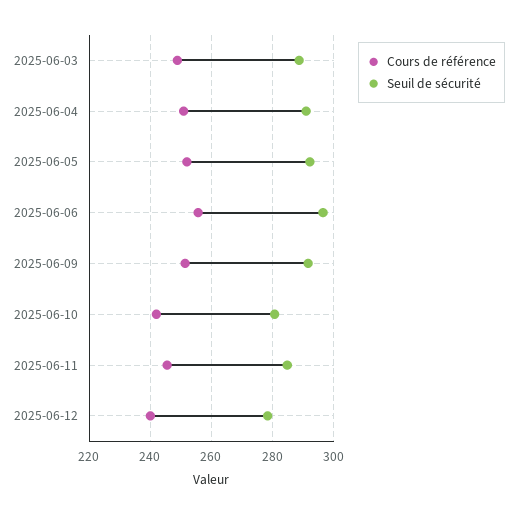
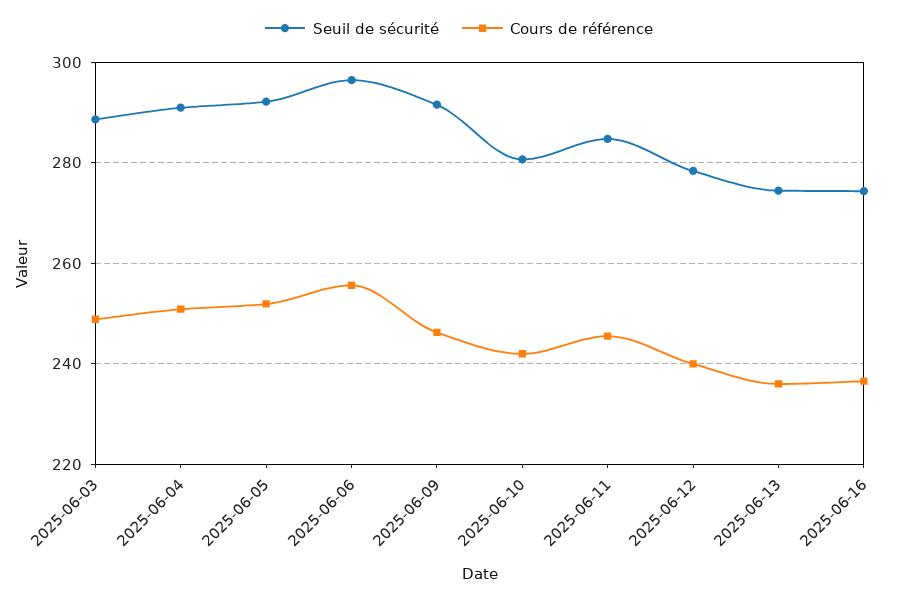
Cours de référence, 2025-06-09: 252 -> 246
Seuil de sécurité, 2025-06-13: none -> 274
Cours de référence, 2025-06-13: none -> 236
Seuil de sécurité, 2025-06-16: none -> 274
Cours de référence, 2025-06-16: none -> 236

